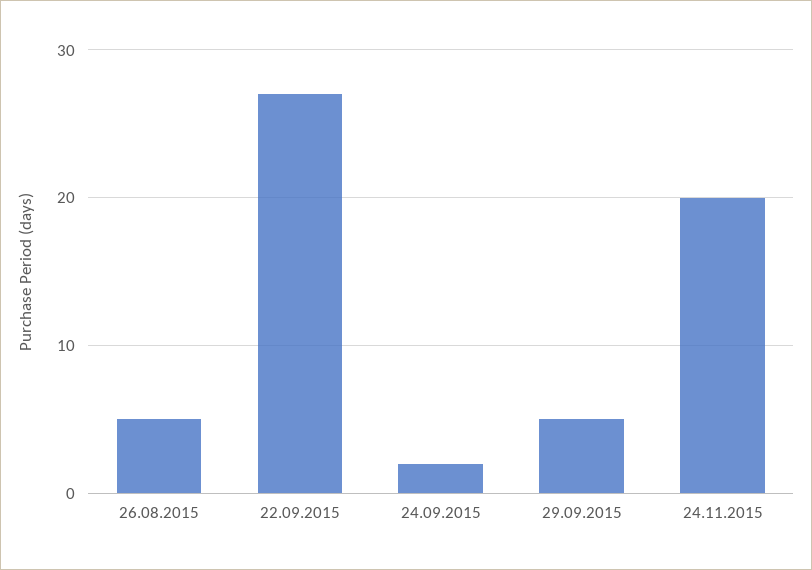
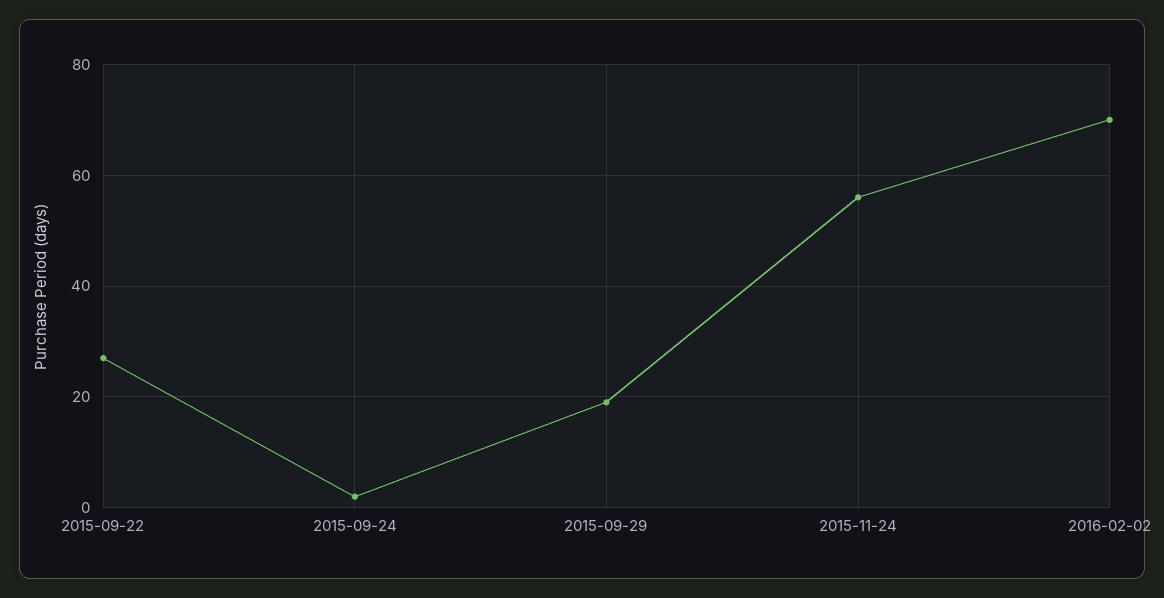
26.08.2015: 5 -> none
29.09.2015: 5 -> 20
24.11.2015: 20 -> 55
2016-02-02: none -> 70

